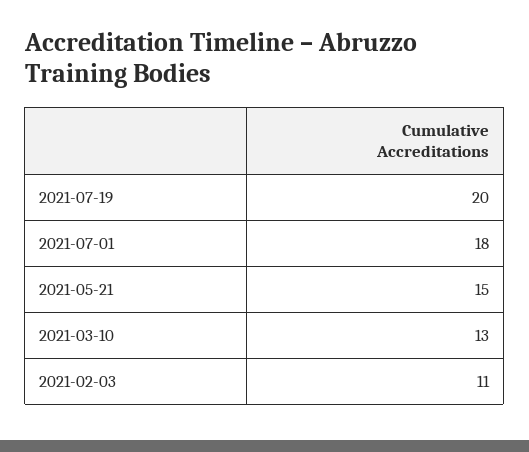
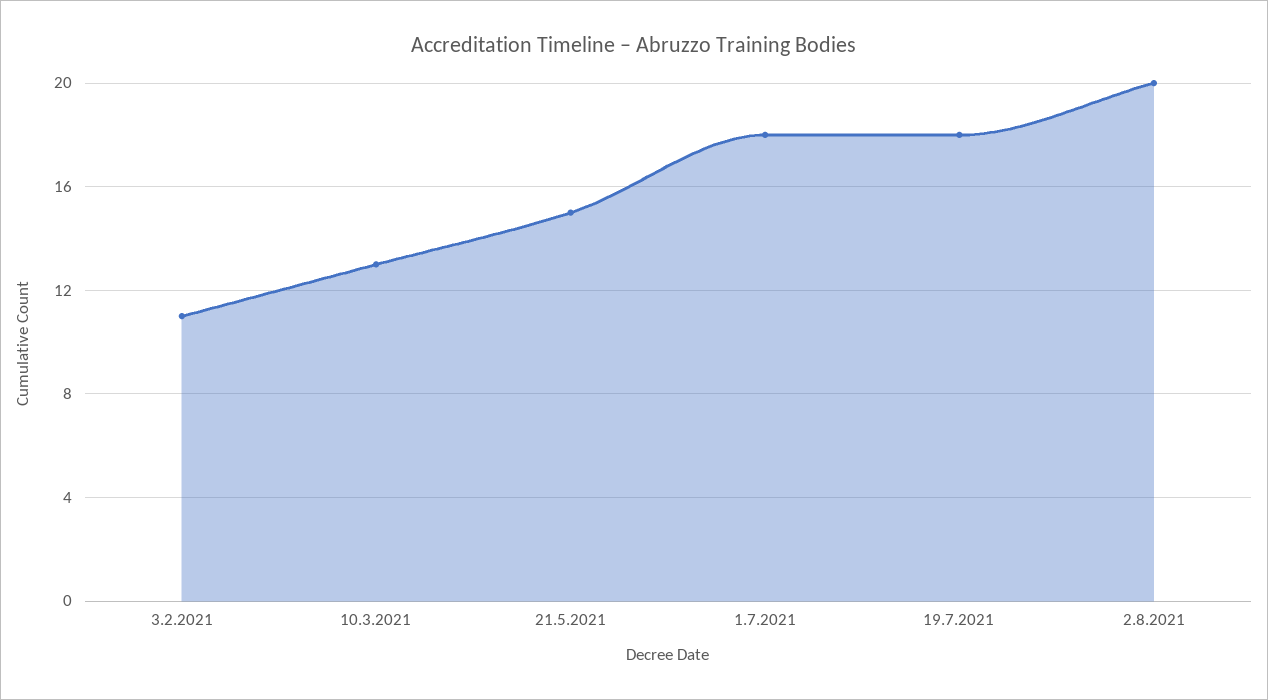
2021-07-19: 20 -> 18
2.8.2021: none -> 20

